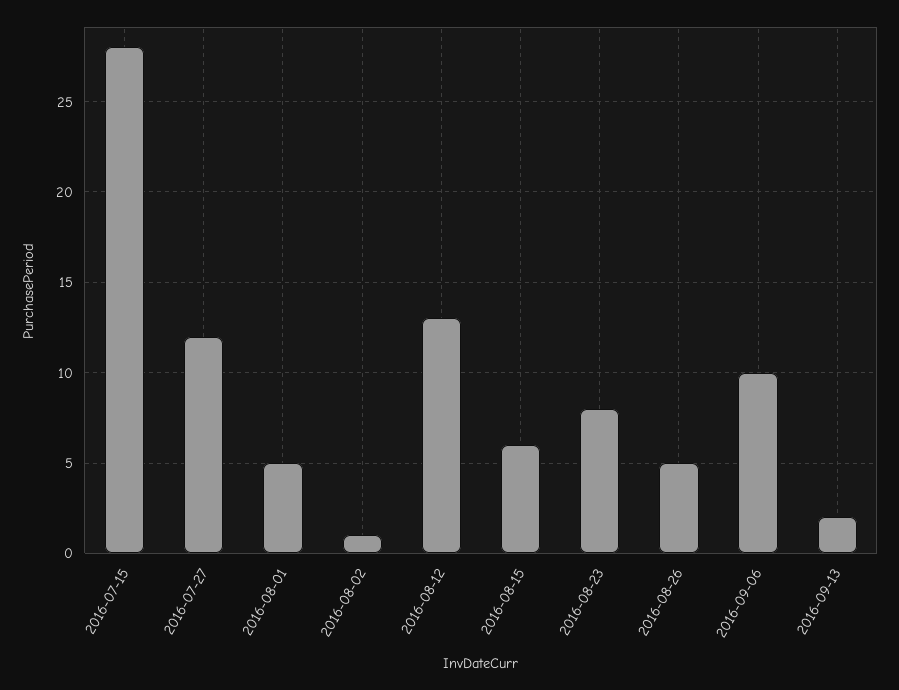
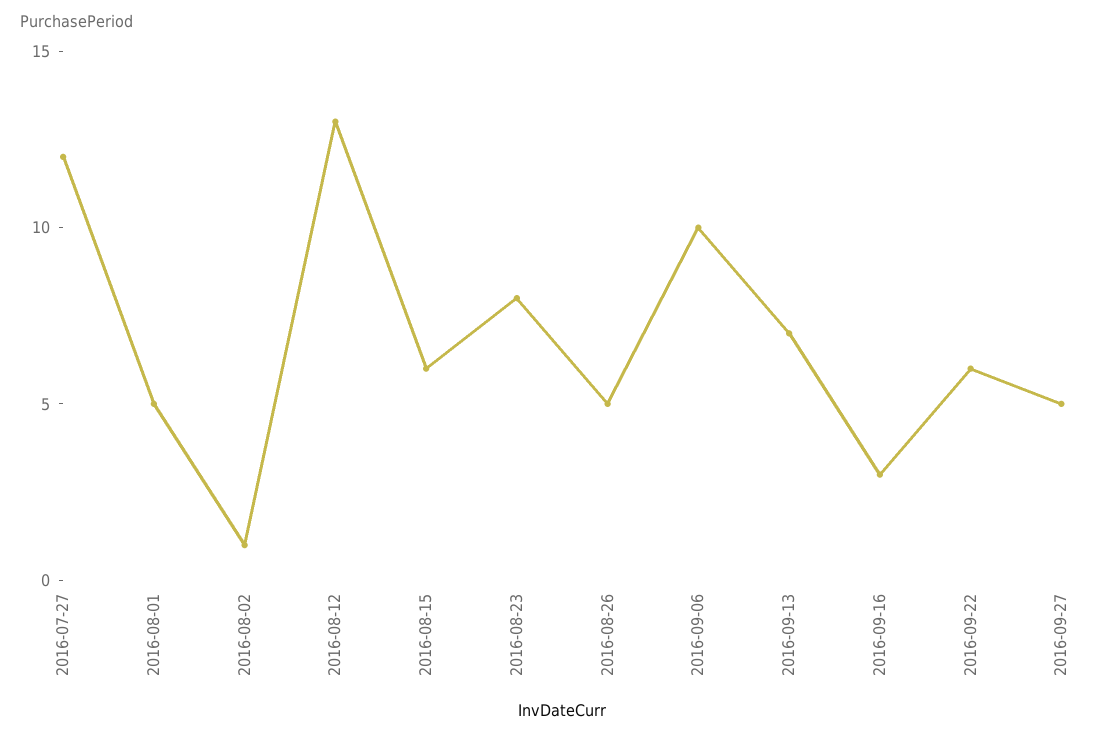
2016-07-15: 28 -> none
2016-09-13: 2 -> 7
2016-09-16: none -> 3
2016-09-22: none -> 6
2016-09-27: none -> 5

